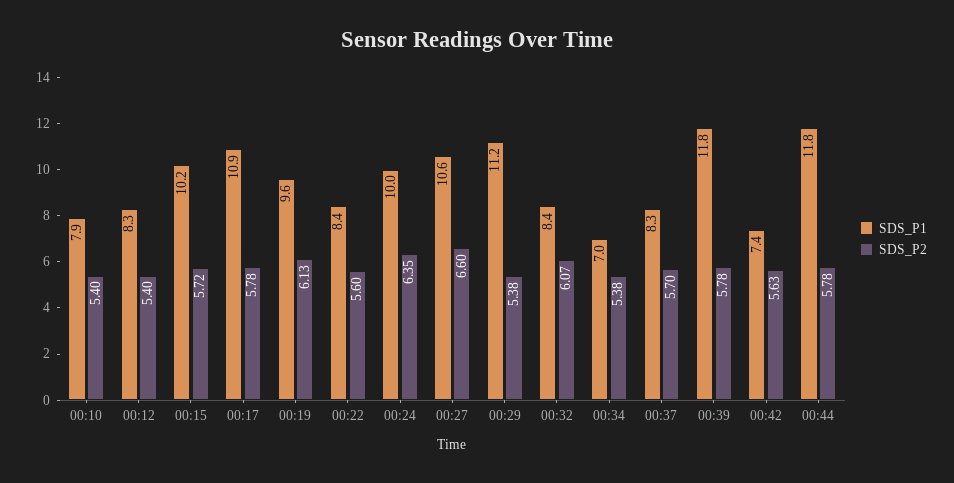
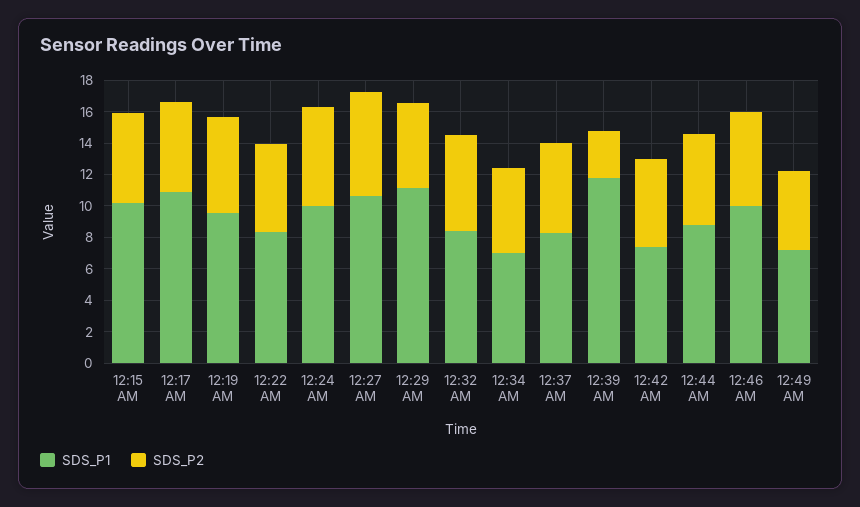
SDS_P1, 00:10: 7.9 -> none
SDS_P2, 00:10: 5.4 -> none
SDS_P1, 00:12: 8.3 -> none
SDS_P2, 00:12: 5.4 -> none
SDS_P2, 00:39: 5.78 -> 3
SDS_P1, 00:44: 11.8 -> 9
SDS_P1, 12:46 AM: none -> 10
SDS_P2, 12:46 AM: none -> 6
SDS_P1, 12:49 AM: none -> 7
SDS_P2, 12:49 AM: none -> 5

